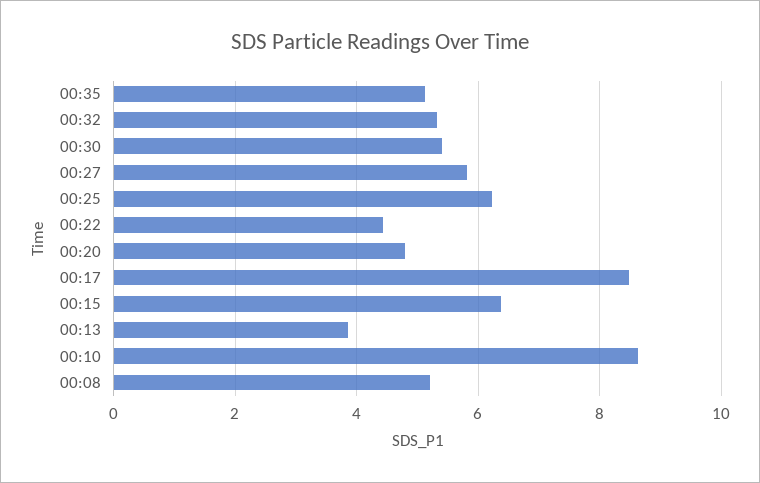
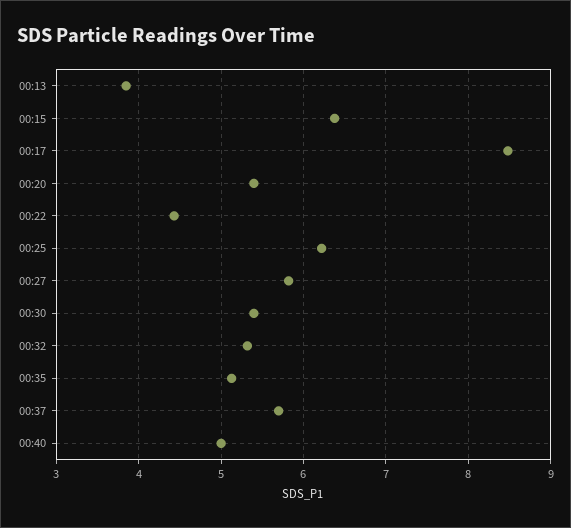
00:20: 4.8 -> 5.4
00:10: 8.6 -> none
00:08: 5.2 -> none
00:37: none -> 5.7
00:40: none -> 5

